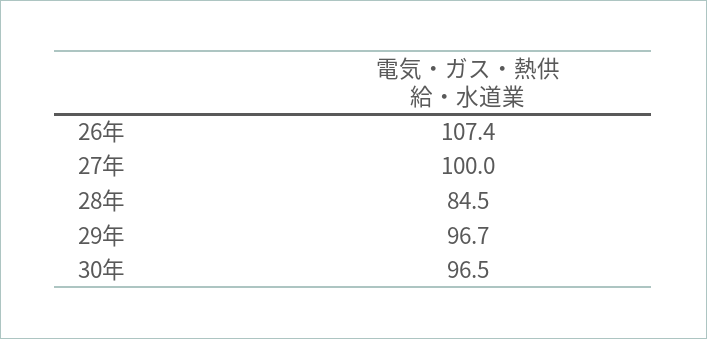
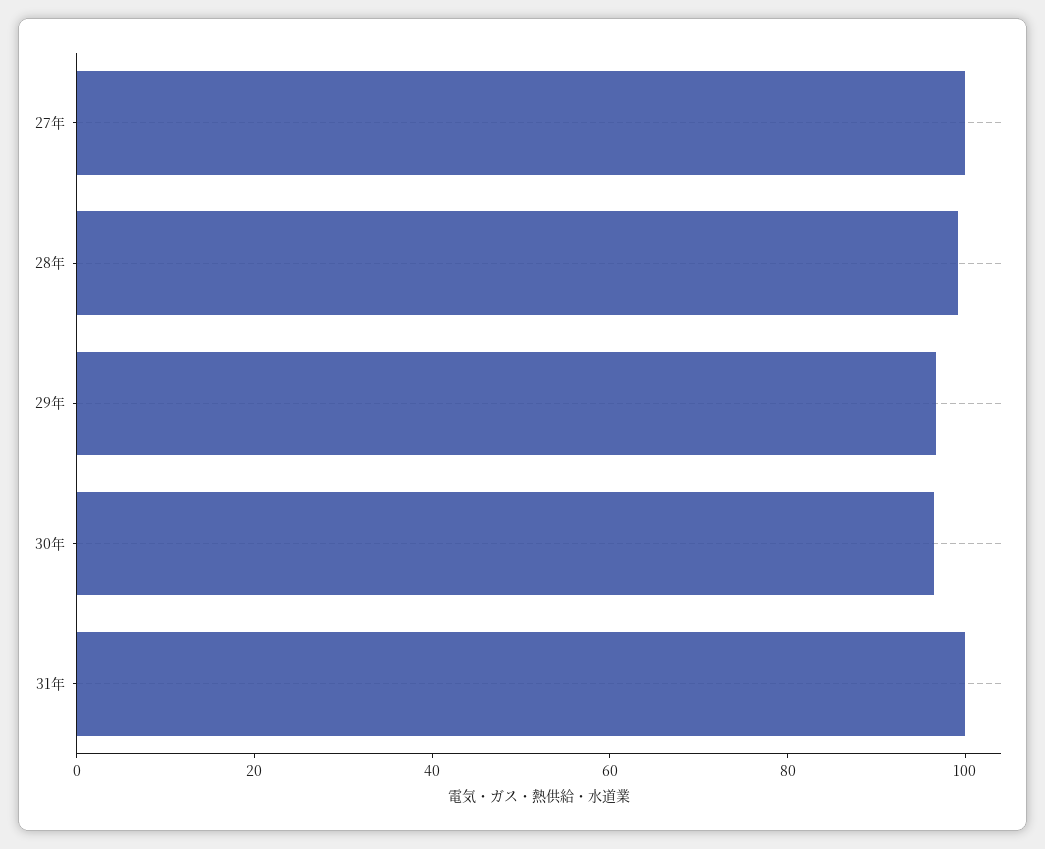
26年: 107.4 -> none
28年: 84.5 -> 100
31年: none -> 100

